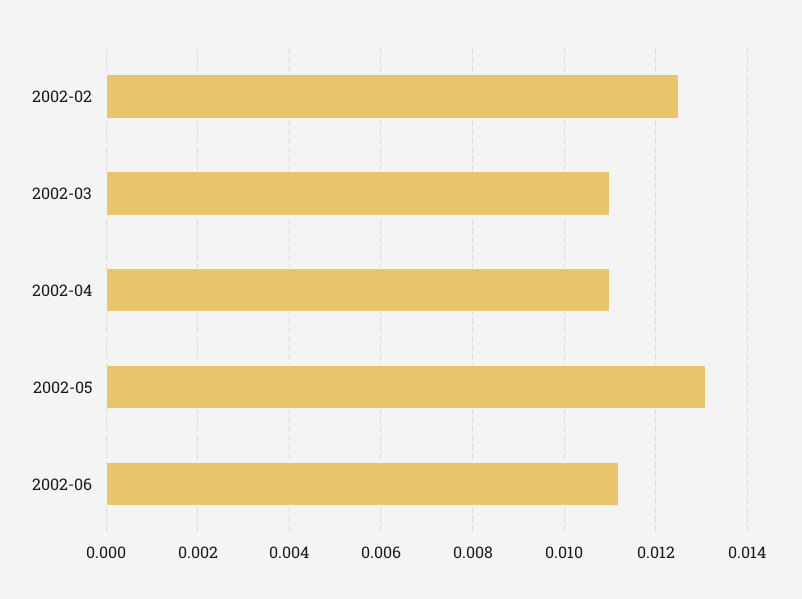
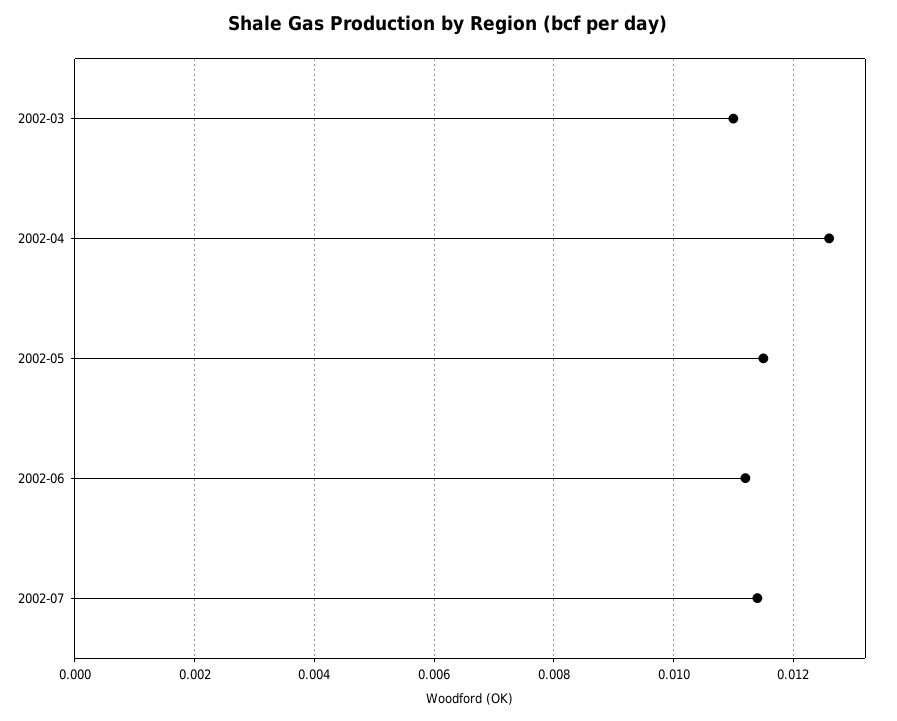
2002-02: 0.0125 -> none
2002-04: 0.011 -> 0.0125
2002-05: 0.013 -> 0.0115
2002-07: none -> 0.0115

